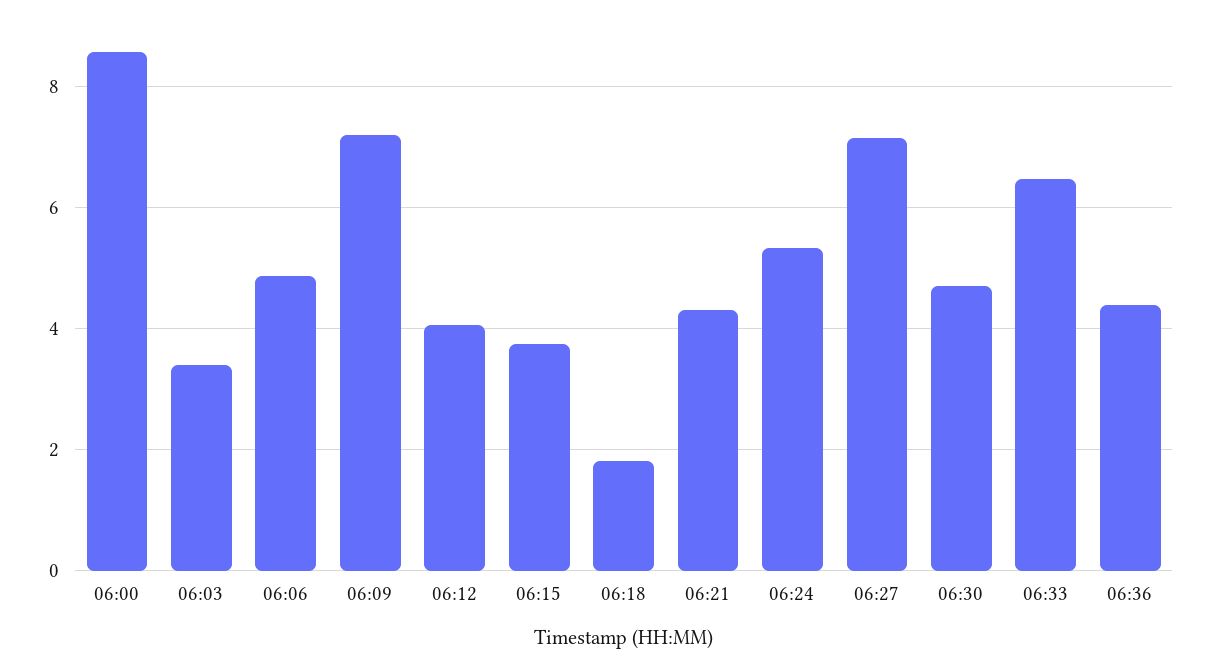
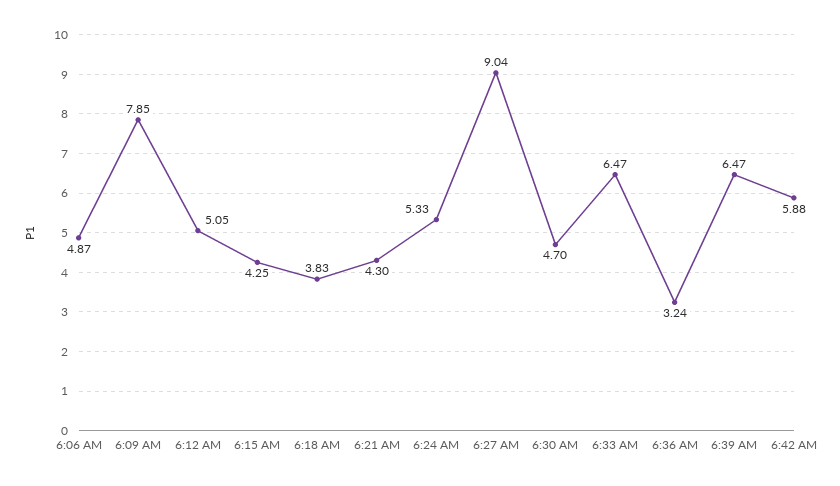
06:00: 8.6 -> none
06:03: 3.4 -> none
06:09: 7.2 -> 7.85
06:12: 4 -> 5.05
06:15: 3.8 -> 4.25
06:18: 1.8 -> 3.83
06:27: 7.2 -> 9.04
06:36: 4.4 -> 3.24
6:39 AM: none -> 6.47
6:42 AM: none -> 5.88

